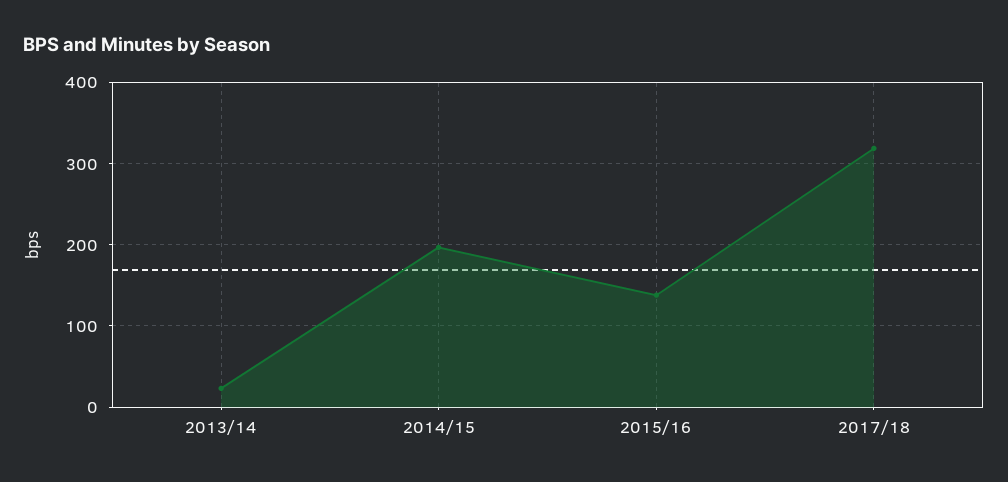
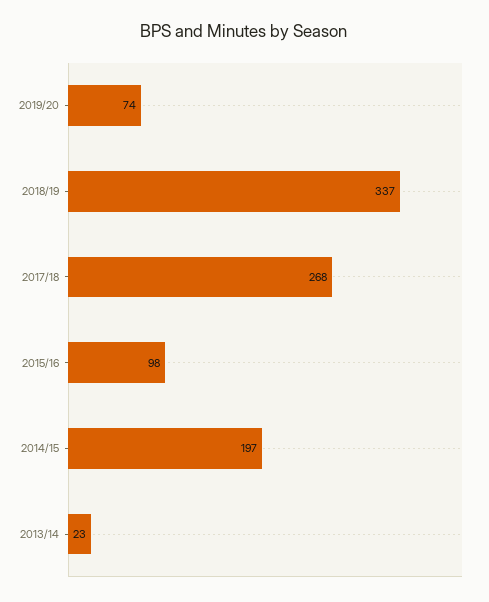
2015/16: 140 -> 98
2017/18: 320 -> 268
2019/20: none -> 74
2018/19: none -> 337

